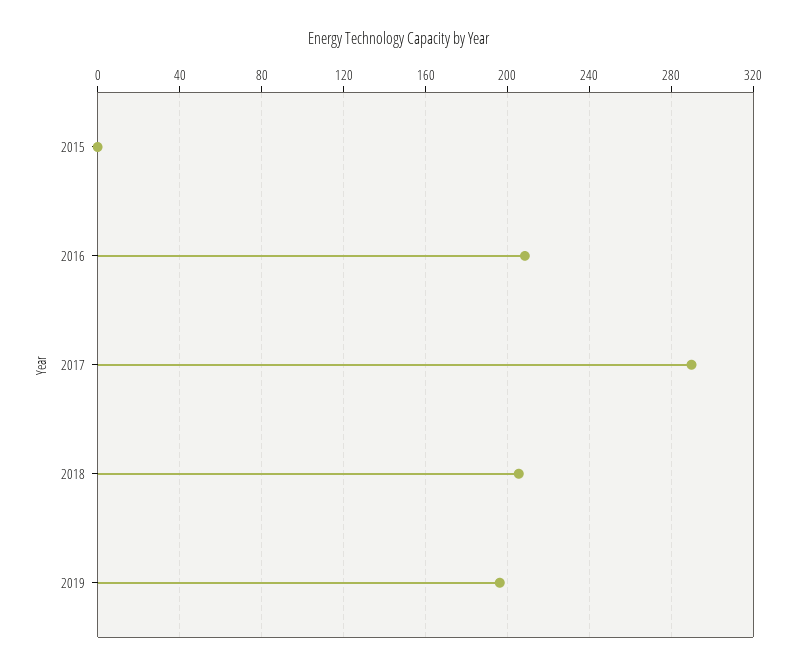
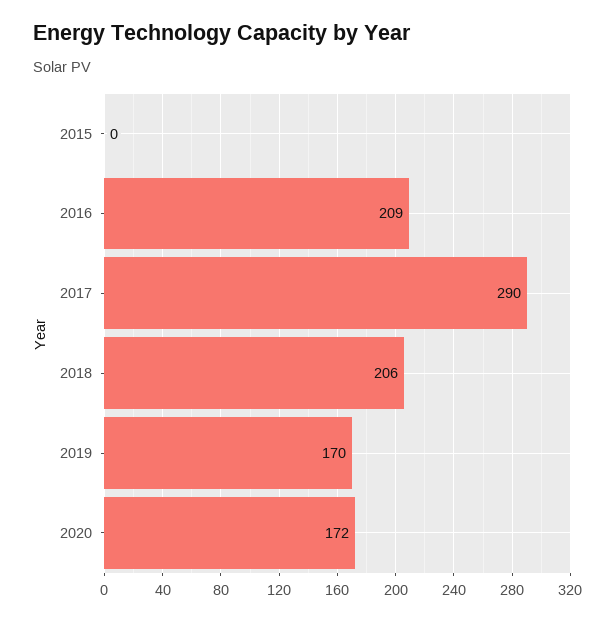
2019: 195 -> 170
2020: none -> 172

